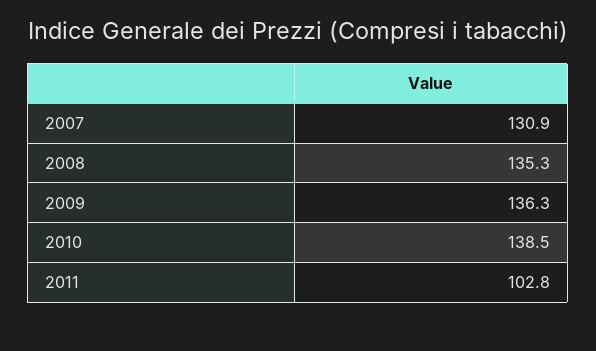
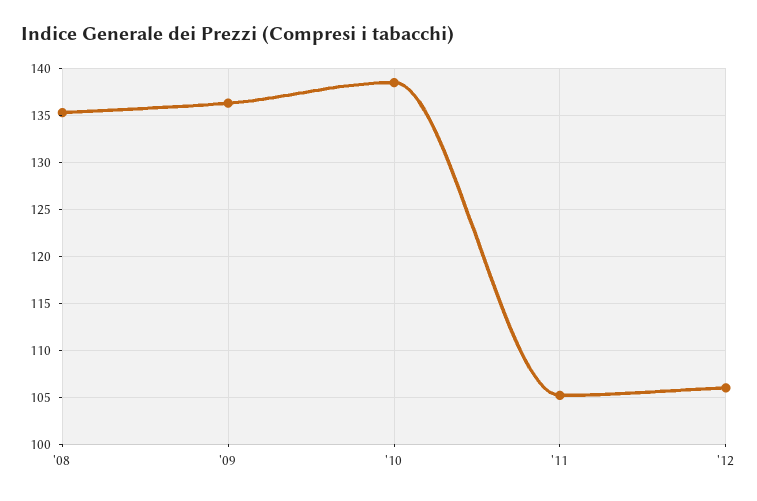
2007: 130.9 -> none
2011: 102.8 -> 105
'12: none -> 106

